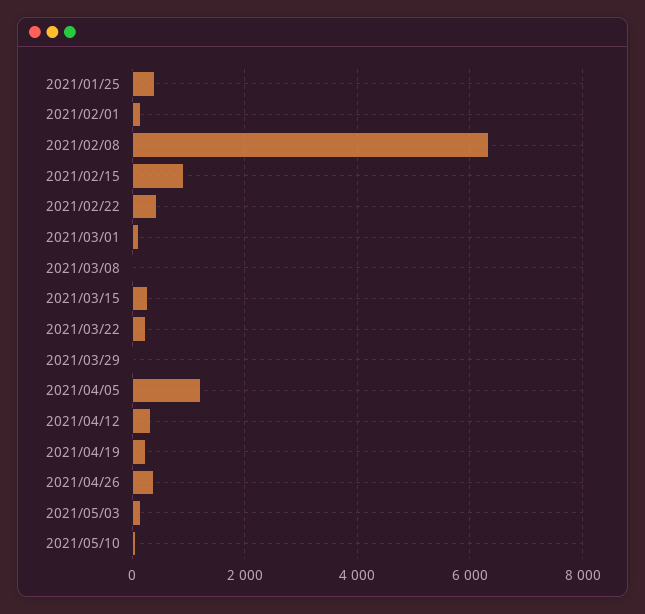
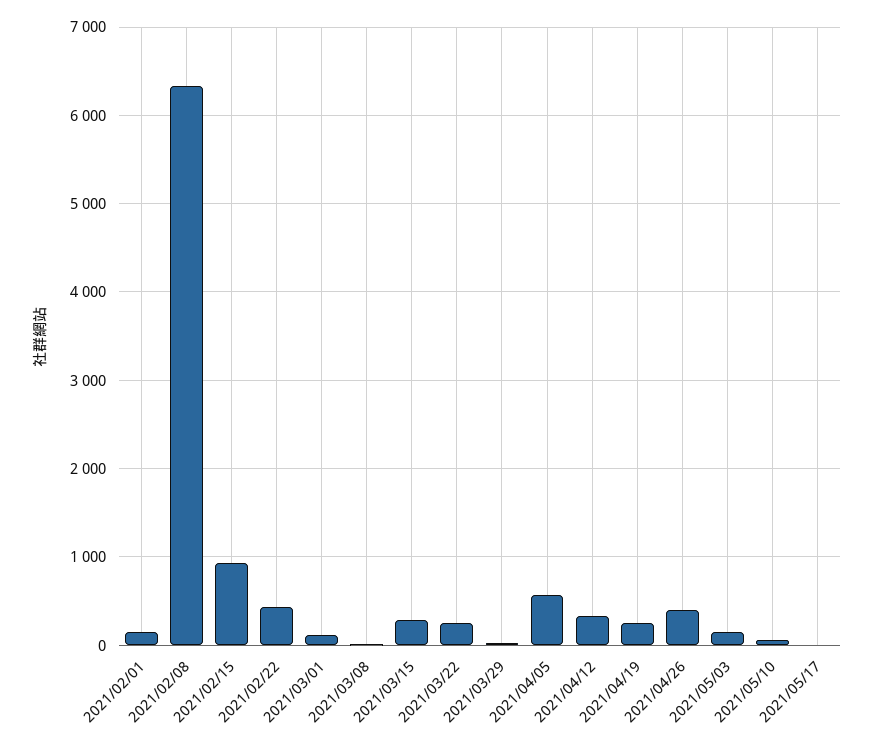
2021/01/25: 400 -> none
2021/04/05: 1200 -> 600
2021/05/17: none -> 0

